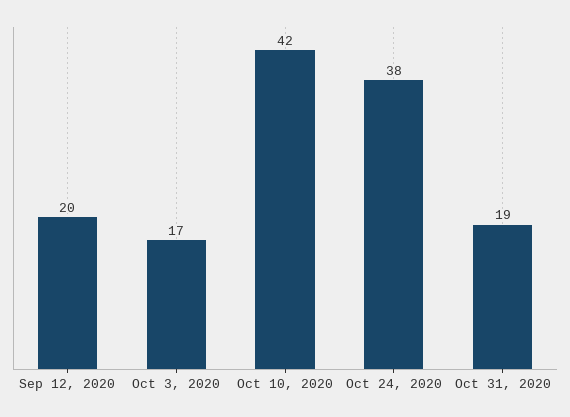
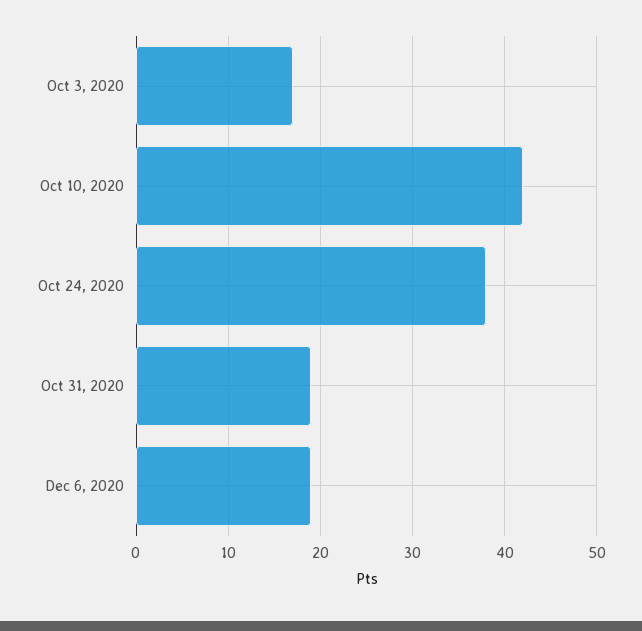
Sep 12, 2020: 20 -> none
Dec 6, 2020: none -> 19

